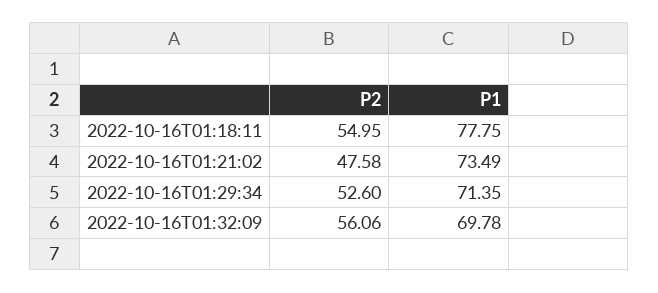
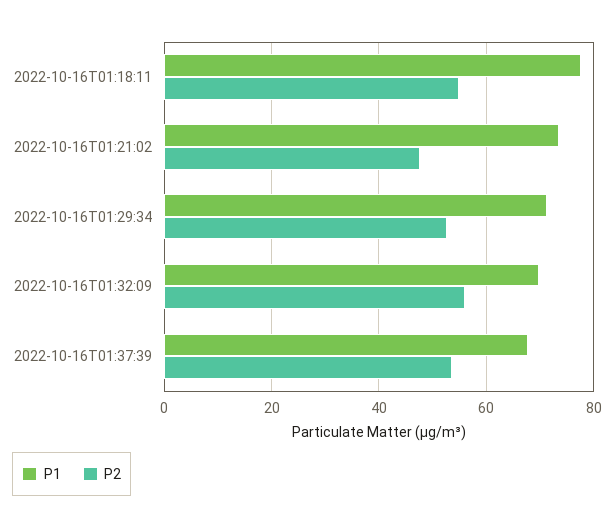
P1, 2022-10-16T01:37:39: none -> 68
P2, 2022-10-16T01:37:39: none -> 54

